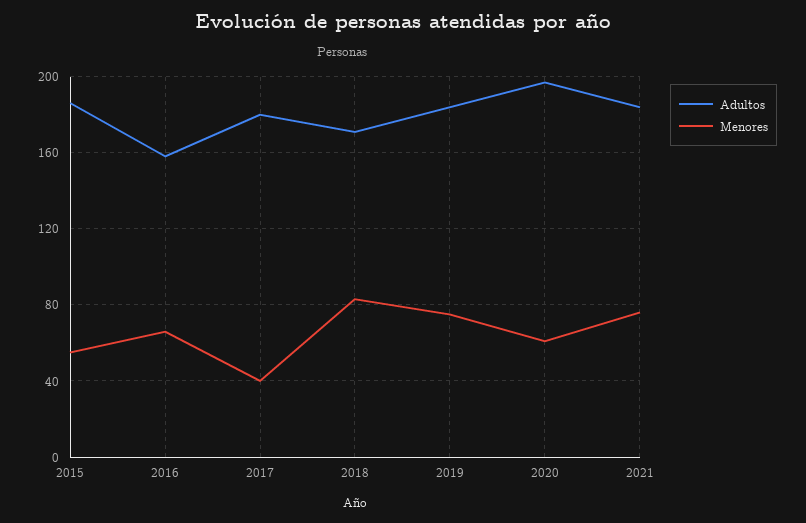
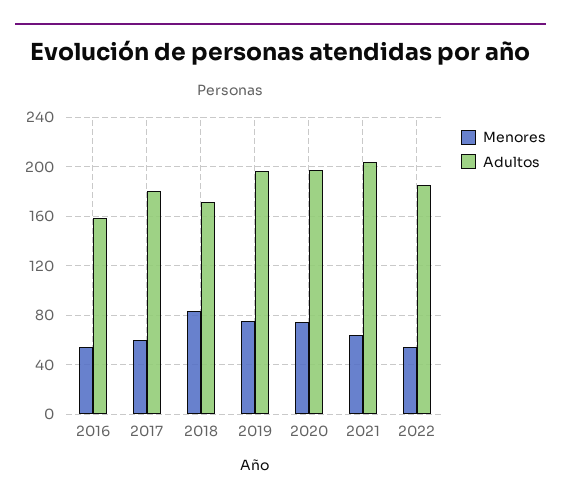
Adultos, 2015: 185 -> none
Menores, 2015: 55 -> none
Menores, 2016: 65 -> 55
Menores, 2017: 40 -> 60
Adultos, 2019: 185 -> 195
Menores, 2020: 60 -> 75
Adultos, 2021: 185 -> 205
Menores, 2021: 75 -> 65
Menores, 2022: none -> 55
Adultos, 2022: none -> 185

